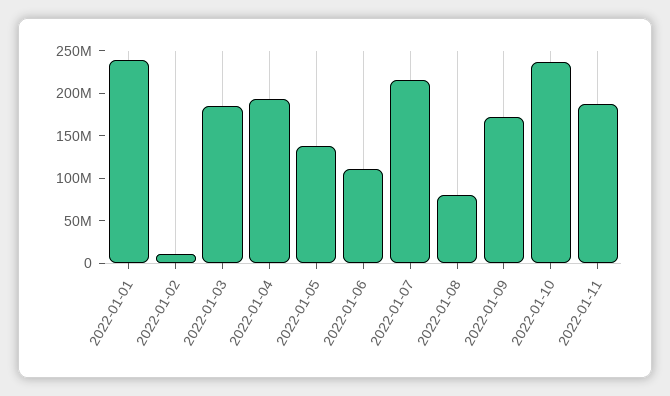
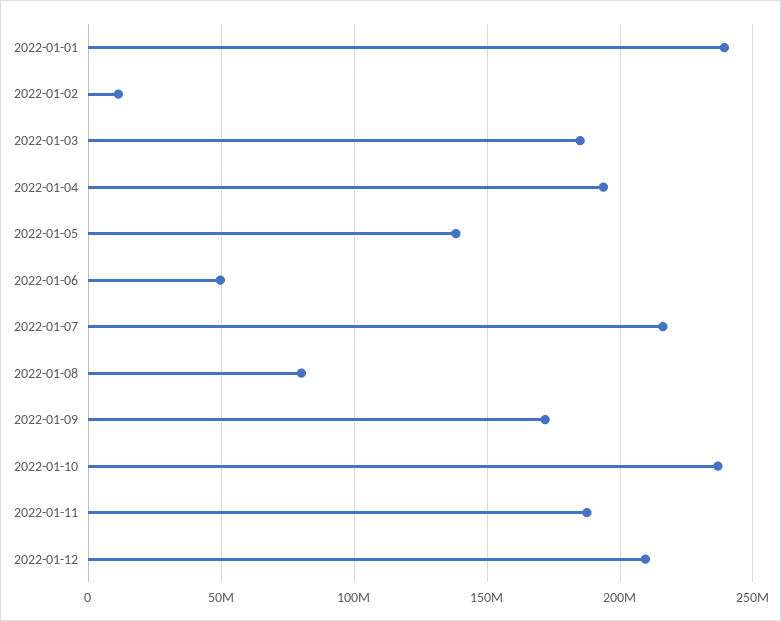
2022-01-06: 110000000 -> 50000000
2022-01-12: none -> 210000000

